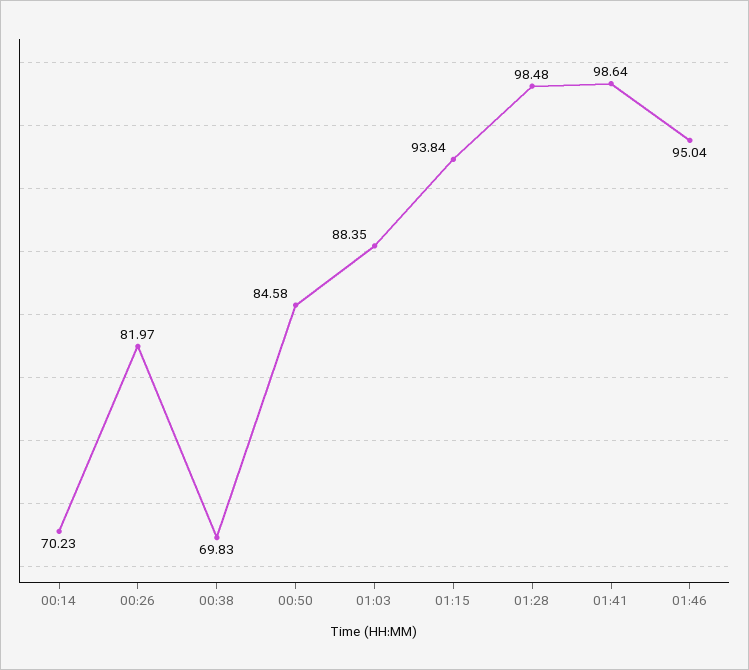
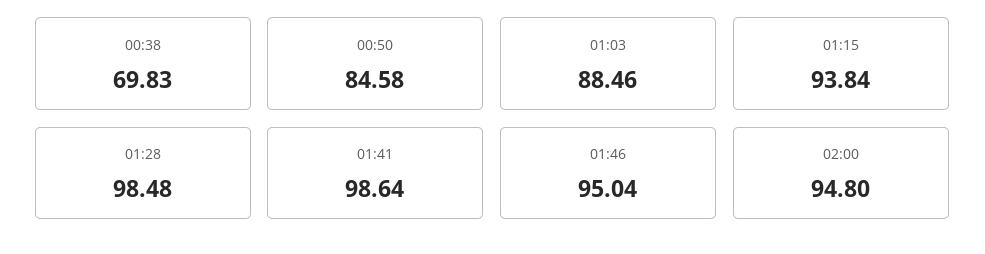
00:14: 70.23 -> none
00:26: 81.97 -> none
01:03: 88.35 -> 88.46
02:00: none -> 94.8

